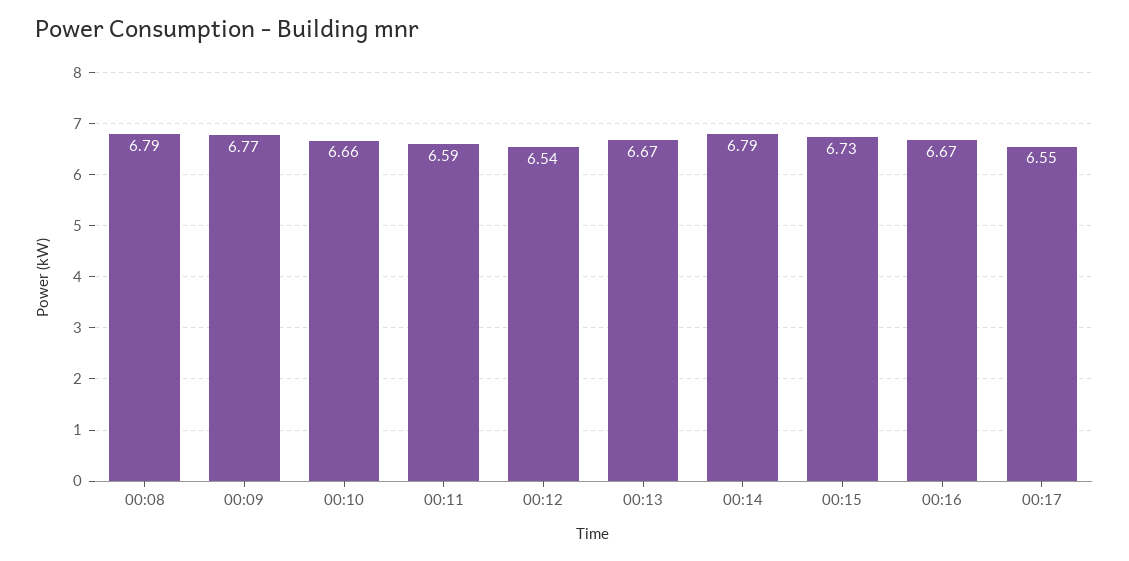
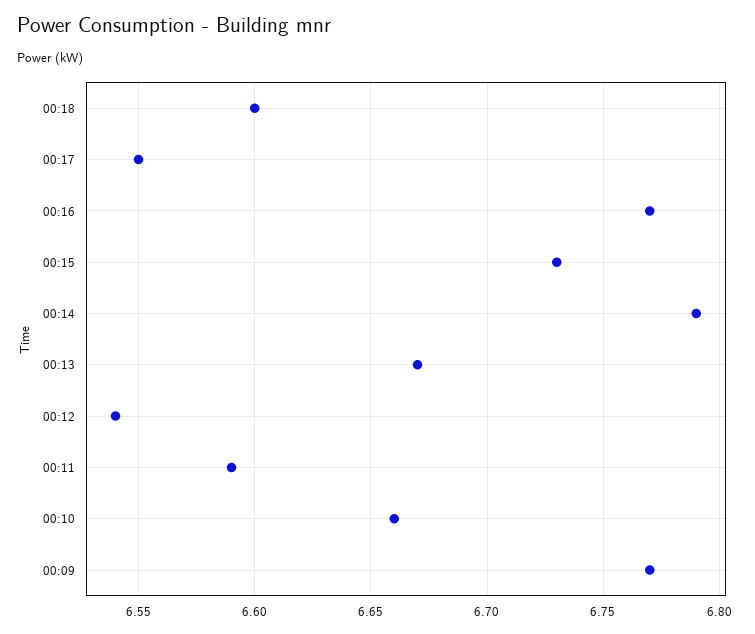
00:08: 6.79 -> none
00:16: 6.67 -> 6.77
00:18: none -> 6.6

